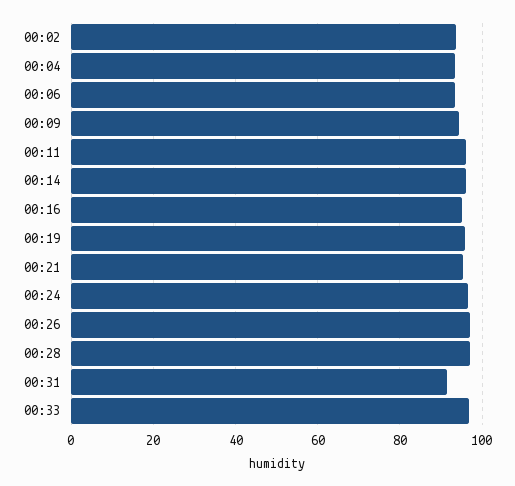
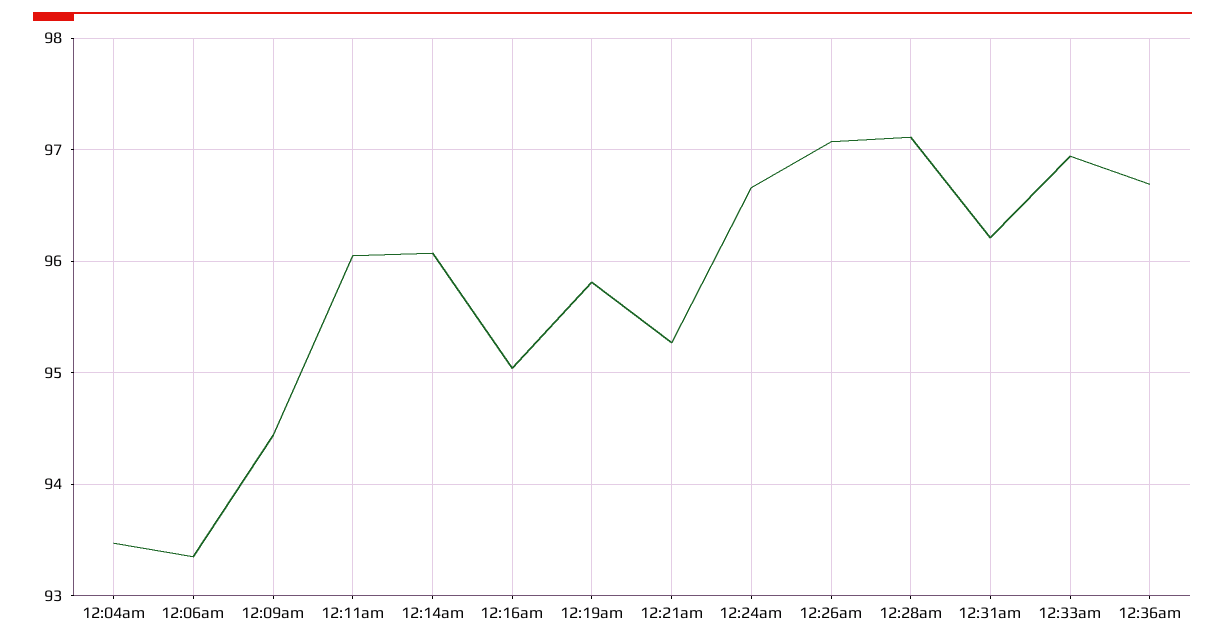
00:02: 94 -> none
00:31: 92 -> 96.2
12:36am: none -> 96.7

